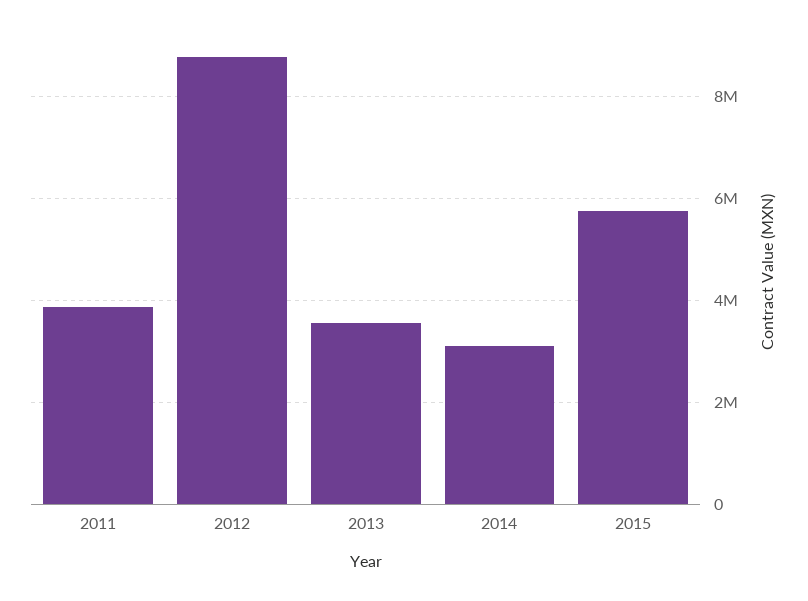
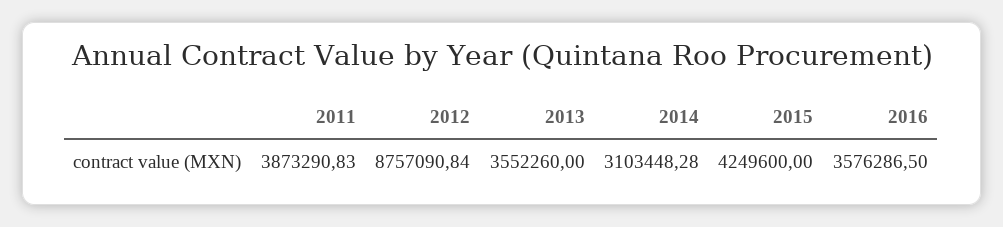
2015: 5800000 -> 4249600
2016: none -> 3576286.5

